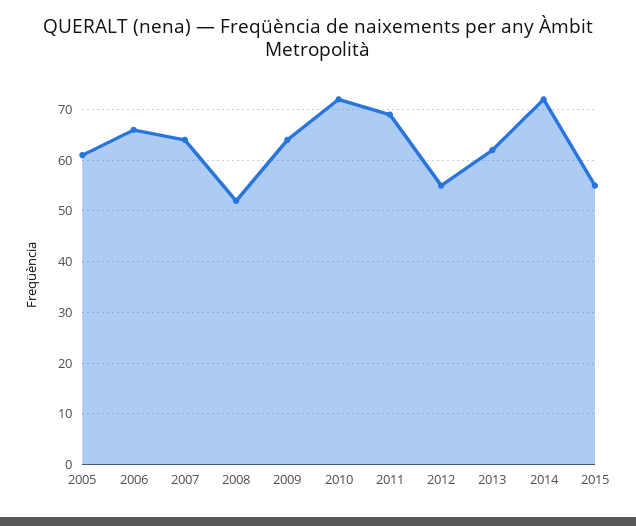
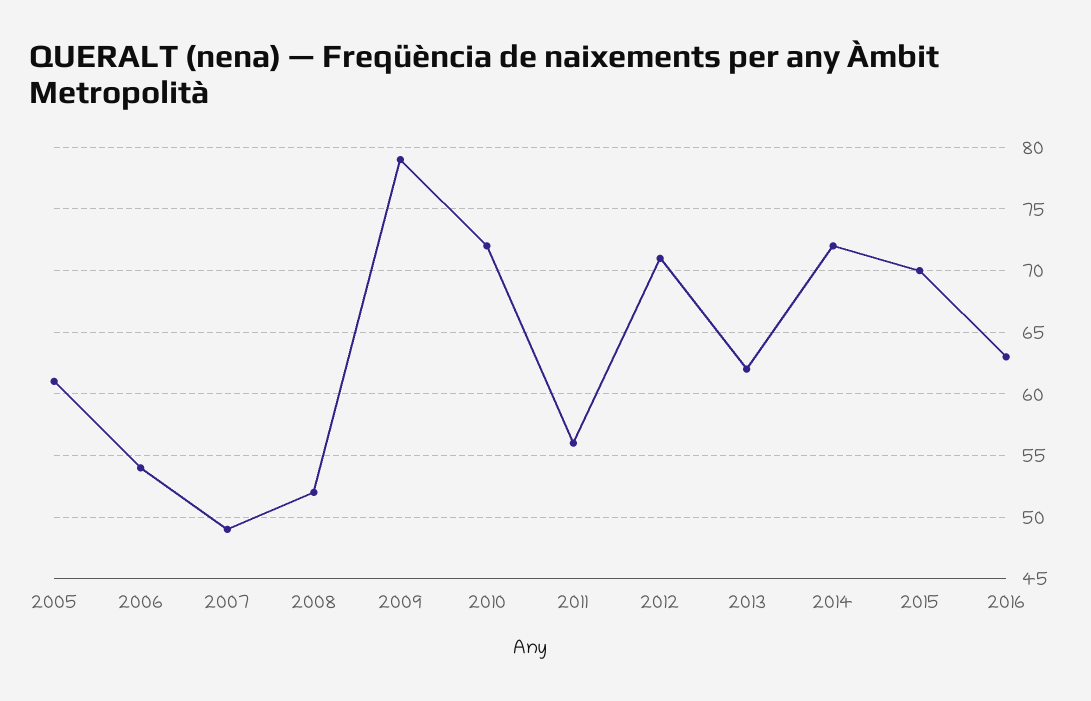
2006: 65 -> 54
2007: 65 -> 49
2009: 65 -> 79
2011: 70 -> 56
2012: 55 -> 71
2015: 55 -> 70
2016: none -> 63

